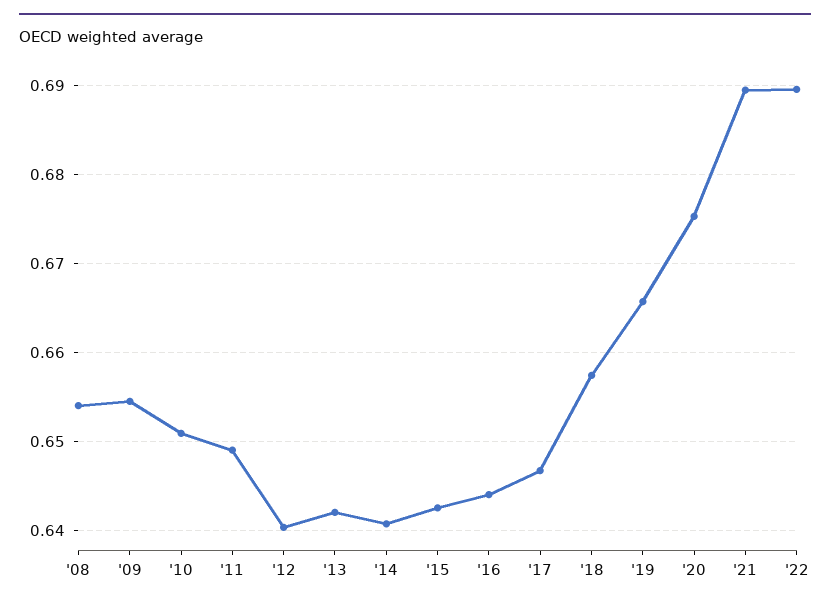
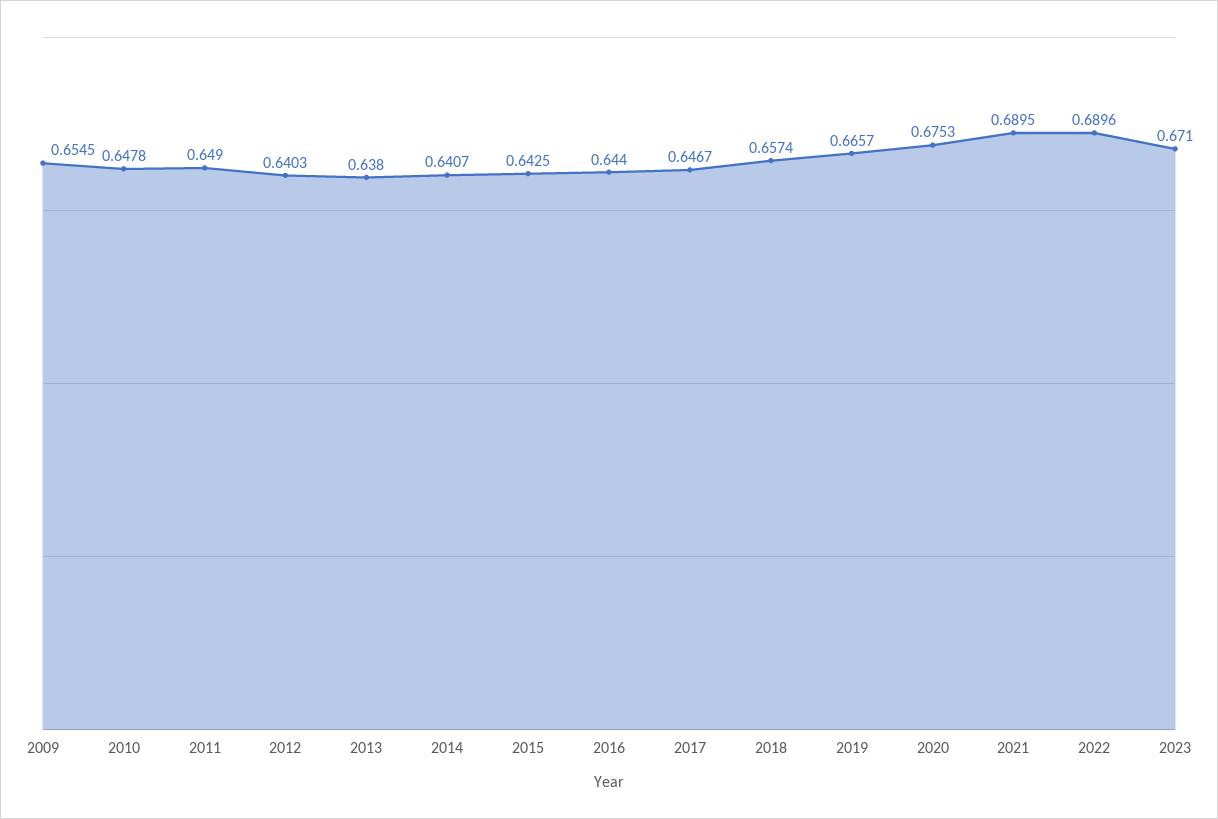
'08: 0.654 -> none
'10: 0.651 -> 0.6478
'13: 0.642 -> 0.638
2023: none -> 0.671

